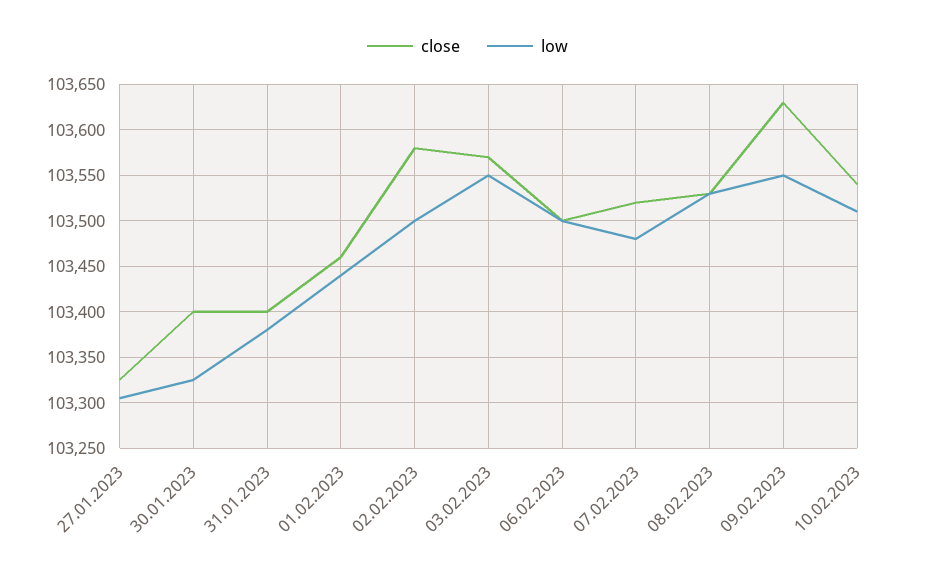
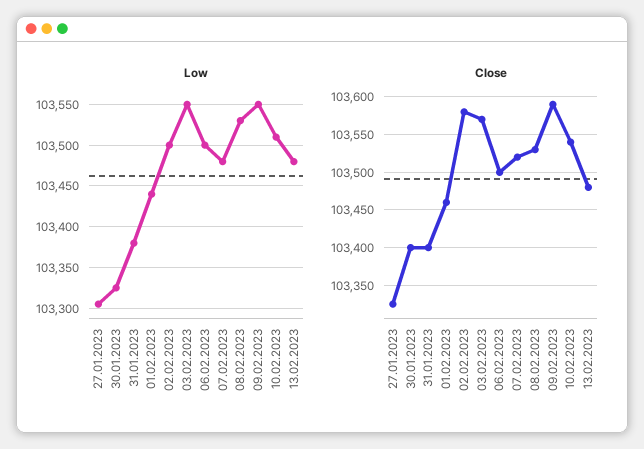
close, 09.02.2023: 103630 -> 103590
low, 13.02.2023: none -> 103480
close, 13.02.2023: none -> 103480

